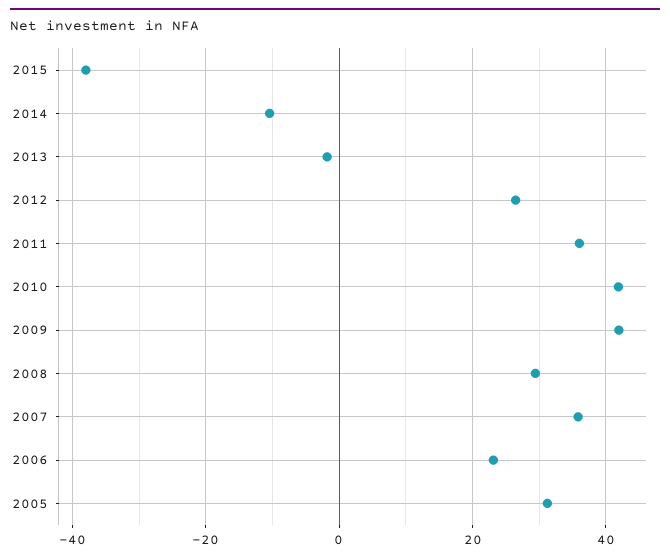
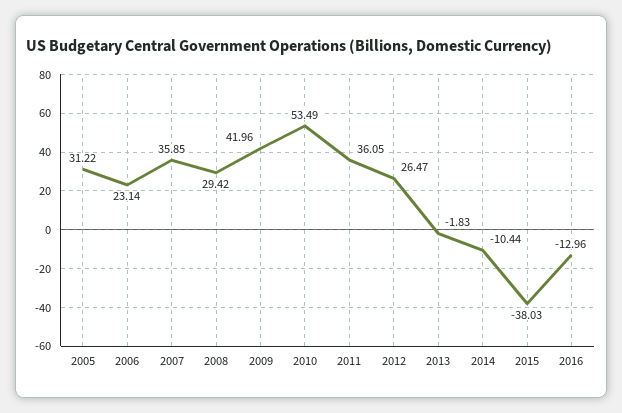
2010: 42 -> 53.49
2016: none -> -12.96

